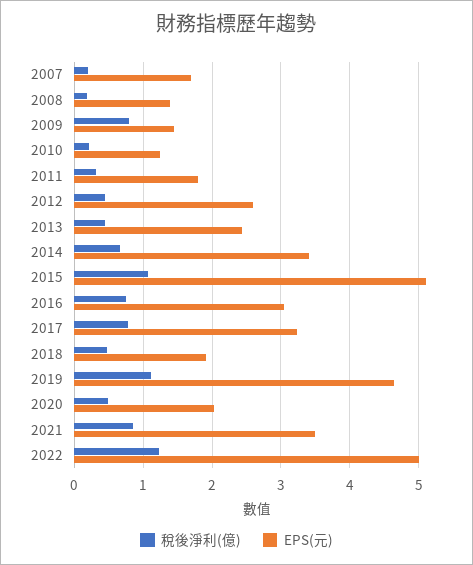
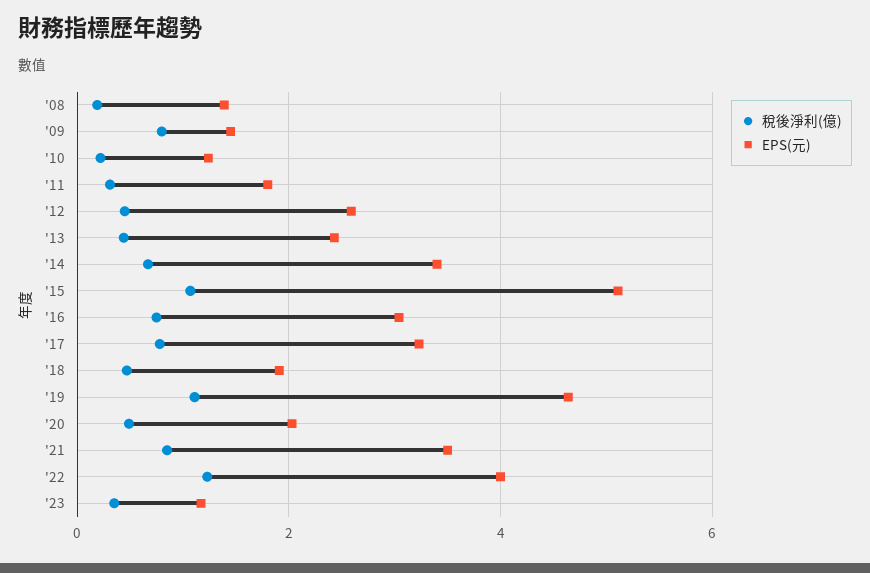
稅後淨利(億), 2007: 0.2 -> none
EPS(元), 2007: 1.7 -> none
EPS(元), 2022: 5 -> 4
稅後淨利(億), '23: none -> 0.4
EPS(元), '23: none -> 1.2

